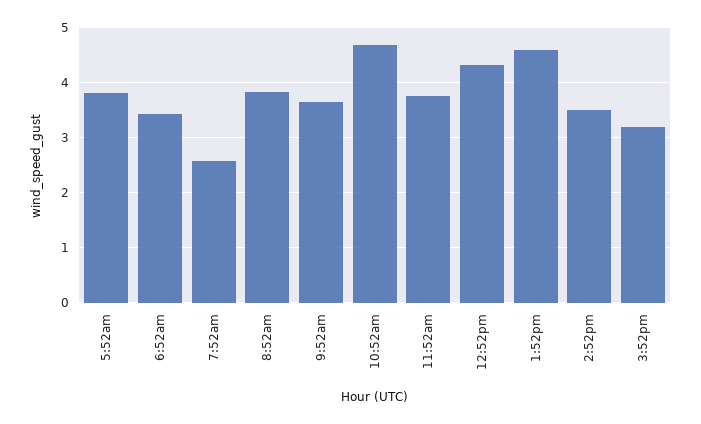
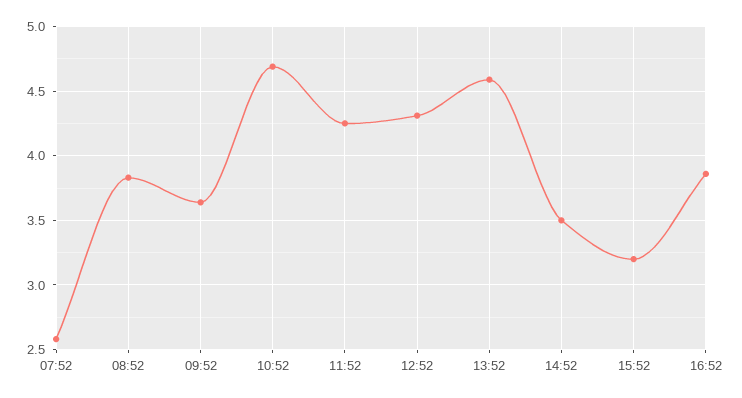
5:52am: 3.8 -> none
6:52am: 3.4 -> none
11:52am: 3.8 -> 4.25
16:52: none -> 3.85

